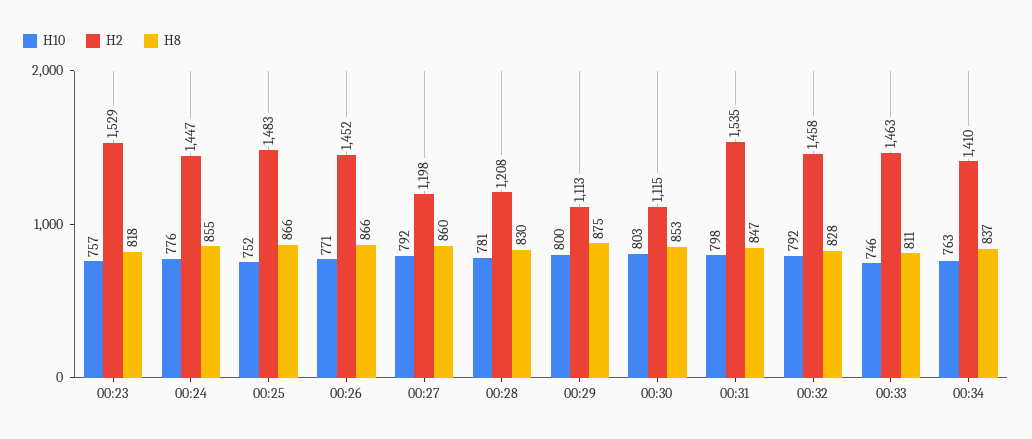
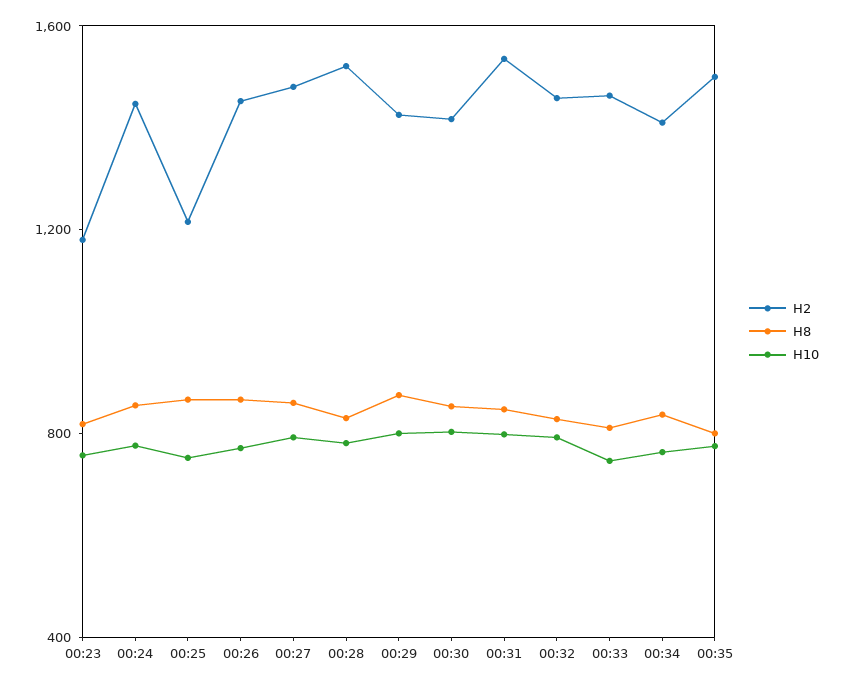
H2, 00:23: 1529 -> 1200
H2, 00:25: 1483 -> 1200
H2, 00:27: 1198 -> 1500
H2, 00:28: 1208 -> 1500
H2, 00:29: 1113 -> 1400
H2, 00:30: 1115 -> 1400
H2, 00:35: none -> 1500
H8, 00:35: none -> 800
H10, 00:35: none -> 800

